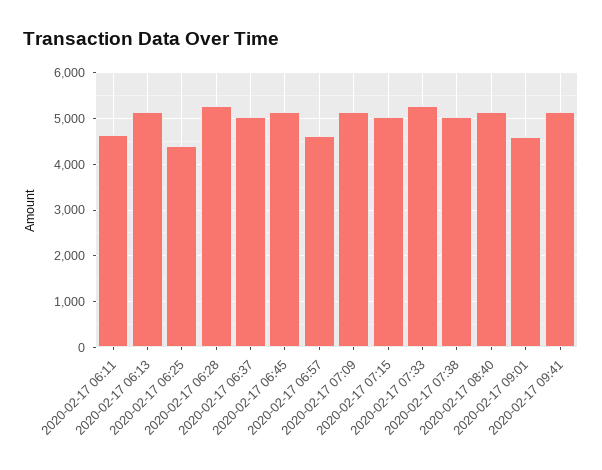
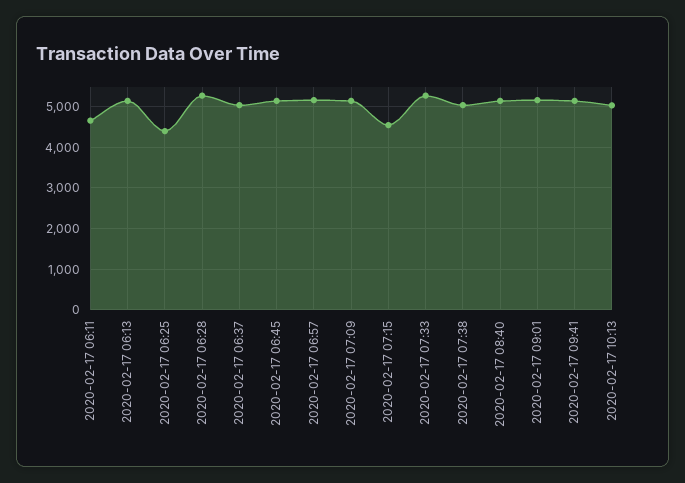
2020-02-17 06:57: 4600 -> 5200
2020-02-17 07:15: 5000 -> 4600
2020-02-17 09:01: 4600 -> 5200
2020-02-17 10:13: none -> 5000

